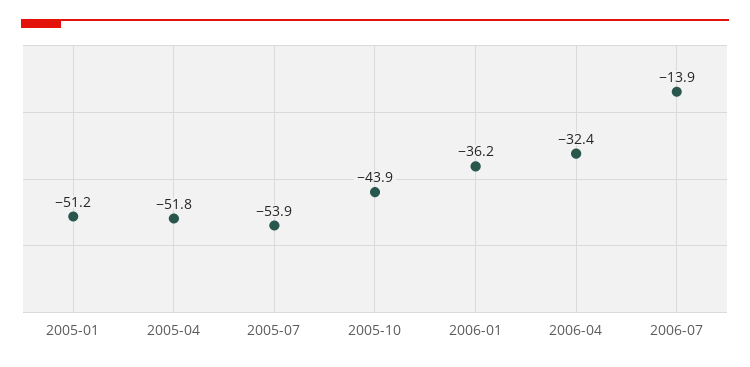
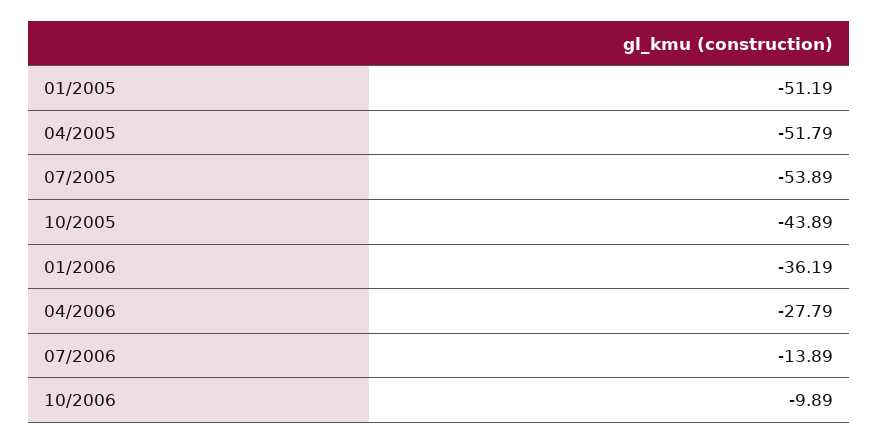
2006-04: -32.4 -> -27.79
10/2006: none -> -9.89

